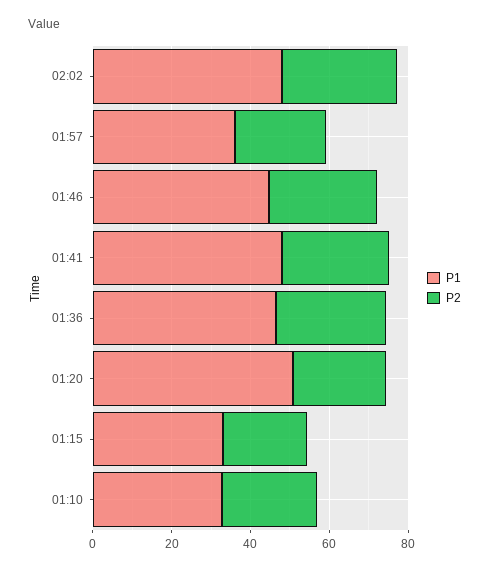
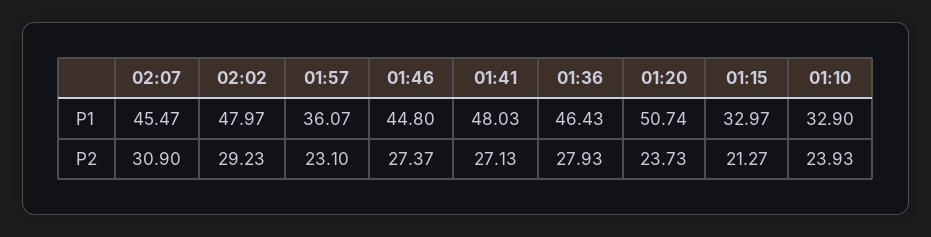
P1, 02:07: none -> 45.47
P2, 02:07: none -> 30.9

